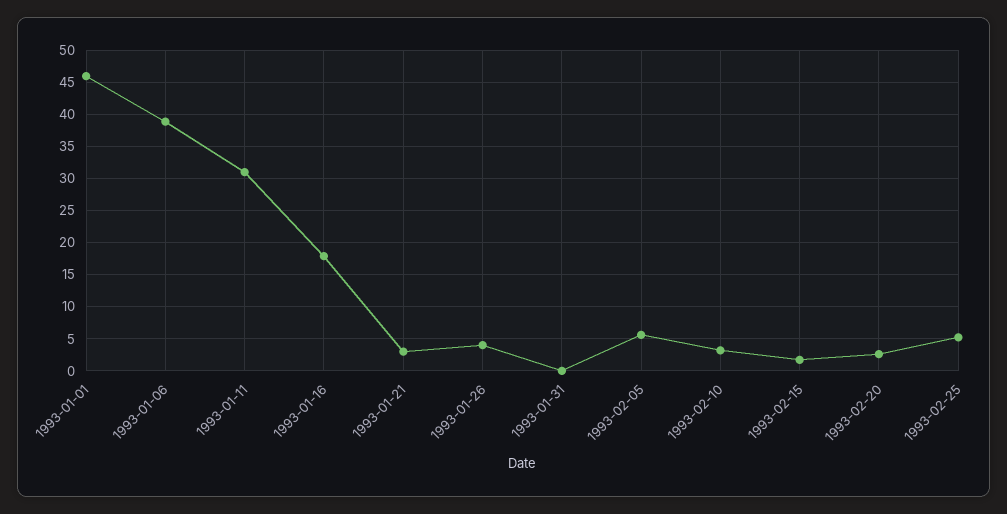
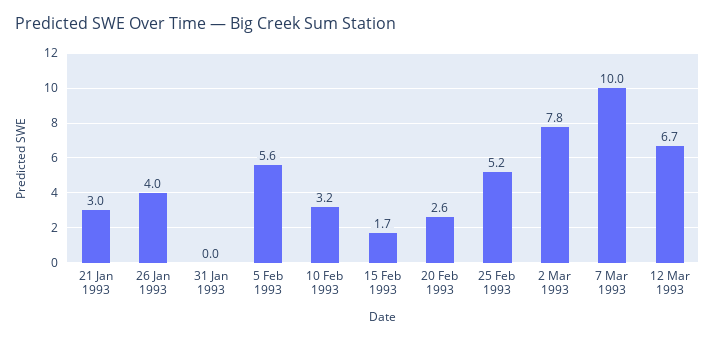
1993-01-01: 46 -> none
1993-01-06: 39 -> none
1993-01-11: 31 -> none
1993-01-16: 18 -> none
2 Mar 1993: none -> 7.8
7 Mar 1993: none -> 10
12 Mar 1993: none -> 6.7

